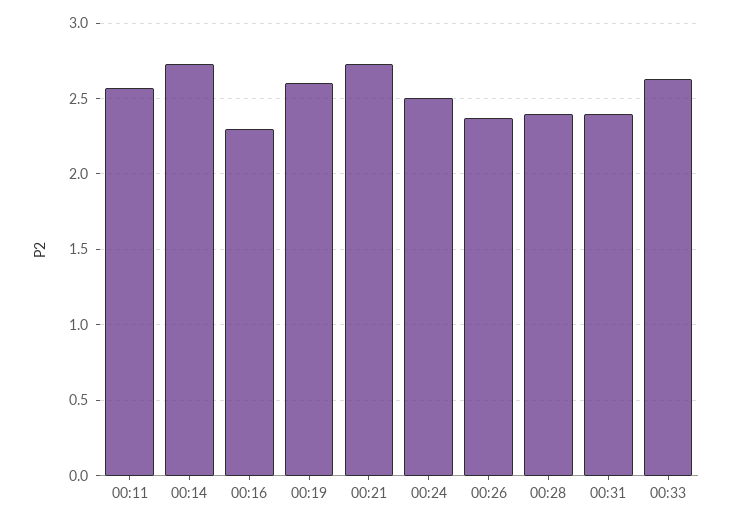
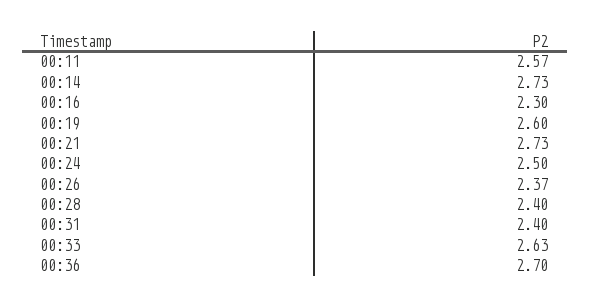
00:36: none -> 2.7

